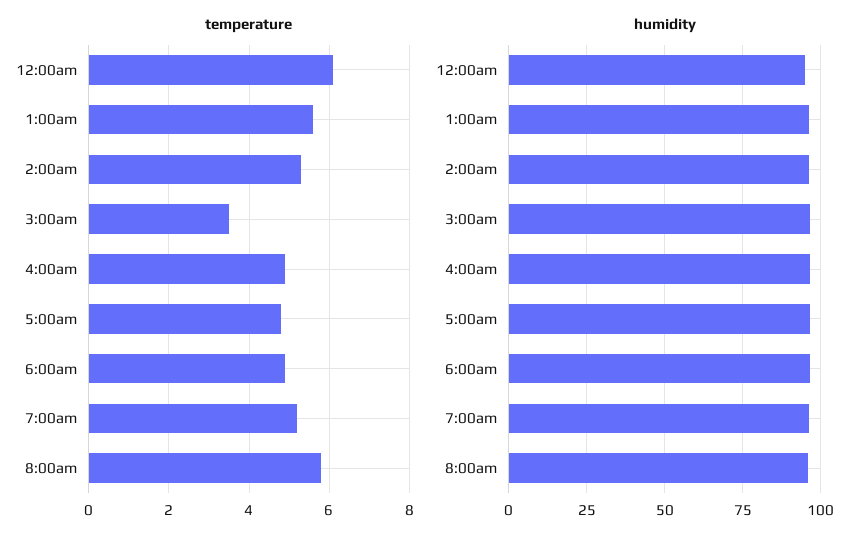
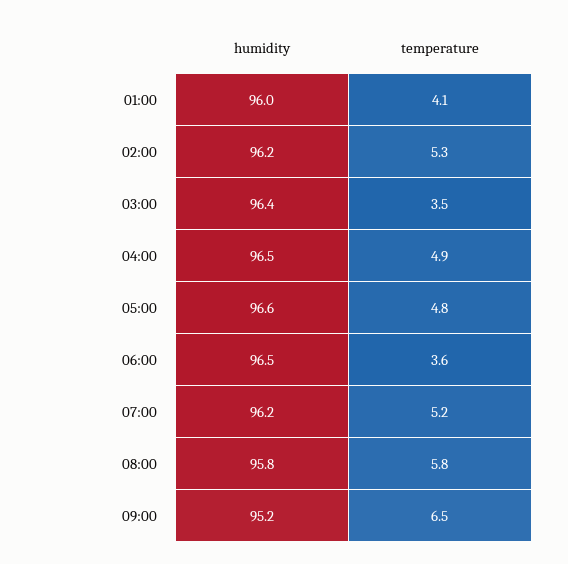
temperature, 12:00am: 6 -> none
temperature, 1:00am: 5.5 -> 4.1
temperature, 6:00am: 5 -> 3.6
humidity, 12:00am: 95 -> none
humidity, 09:00: none -> 95.2
temperature, 09:00: none -> 6.5

